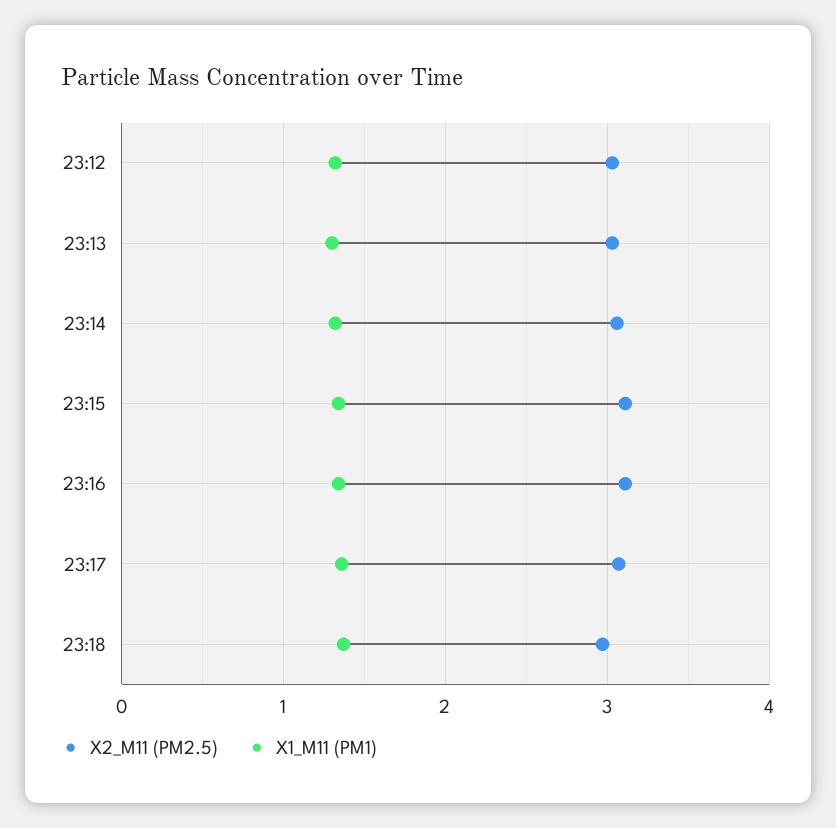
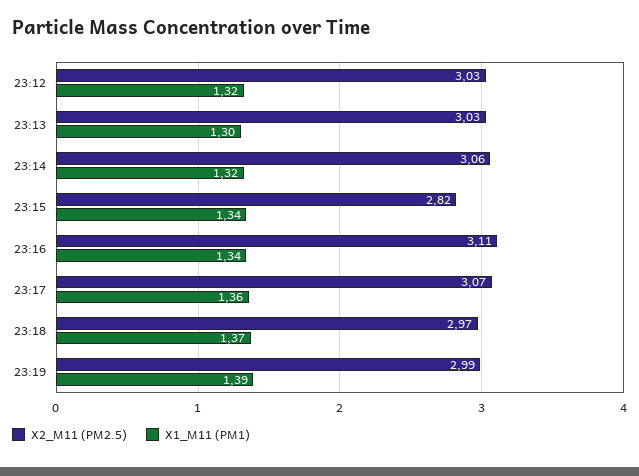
X2_M11 (PM2.5), 23:15: 3.1 -> 2.82
X2_M11 (PM2.5), 23:19: none -> 2.99
X1_M11 (PM1), 23:19: none -> 1.39

